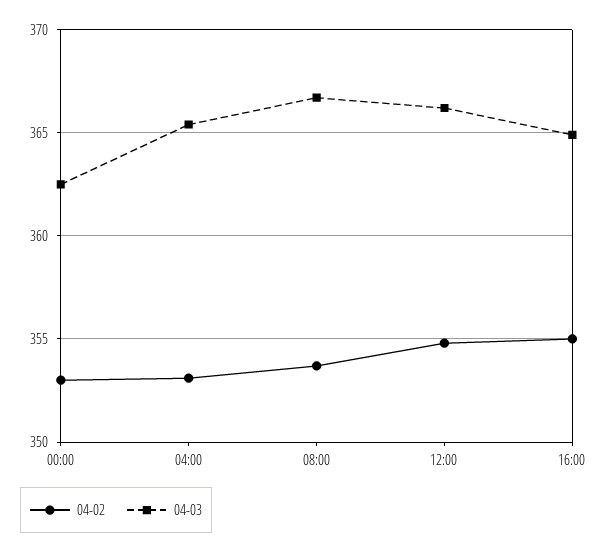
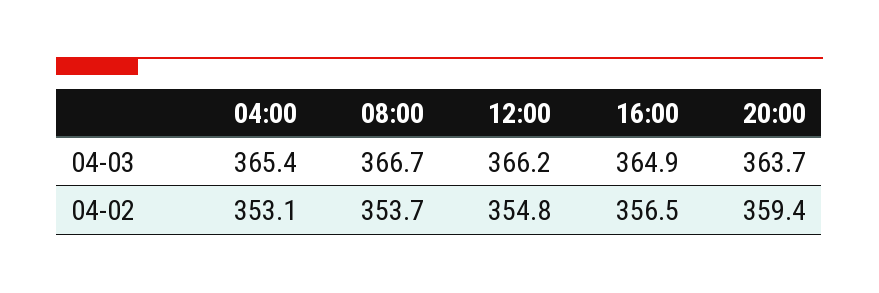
04-02, 00:00: 353 -> none
04-03, 00:00: 362.5 -> none
04-02, 16:00: 355 -> 356.5
04-03, 20:00: none -> 363.7
04-02, 20:00: none -> 359.4

